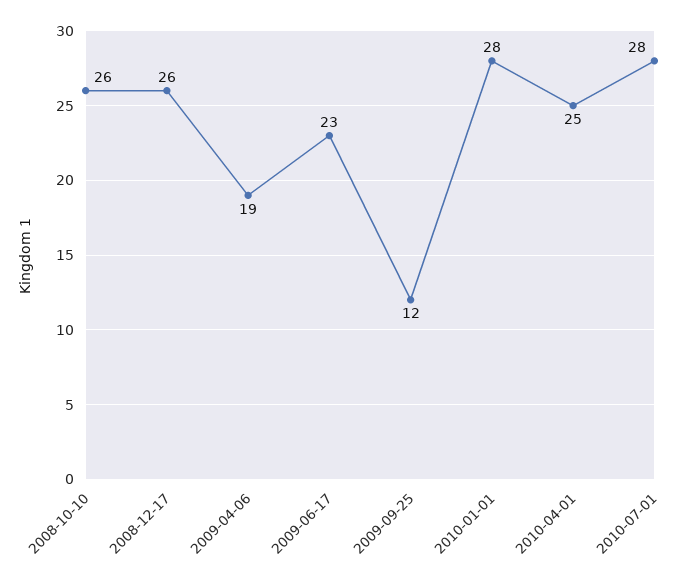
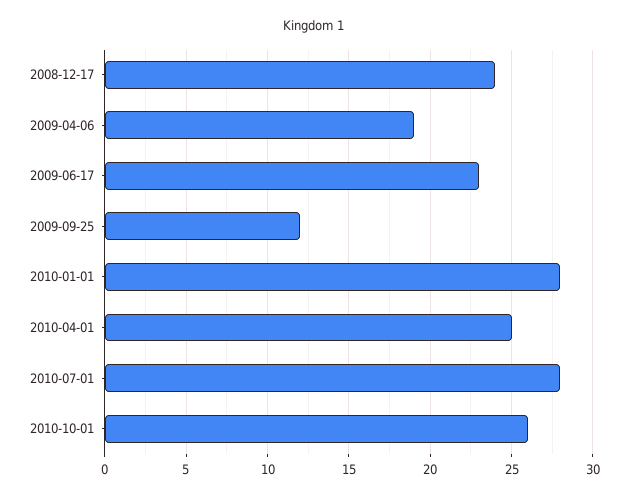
2008-10-10: 26 -> none
2008-12-17: 26 -> 24
2010-10-01: none -> 26

